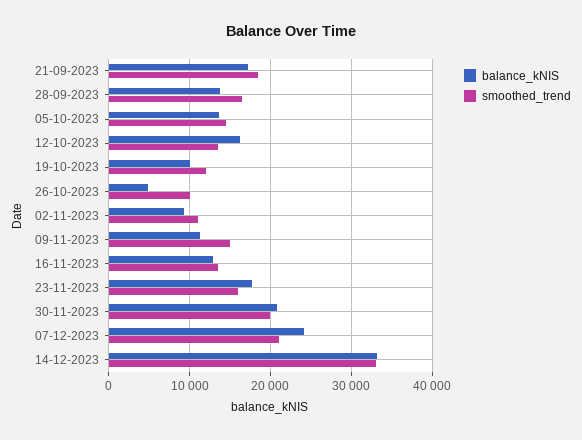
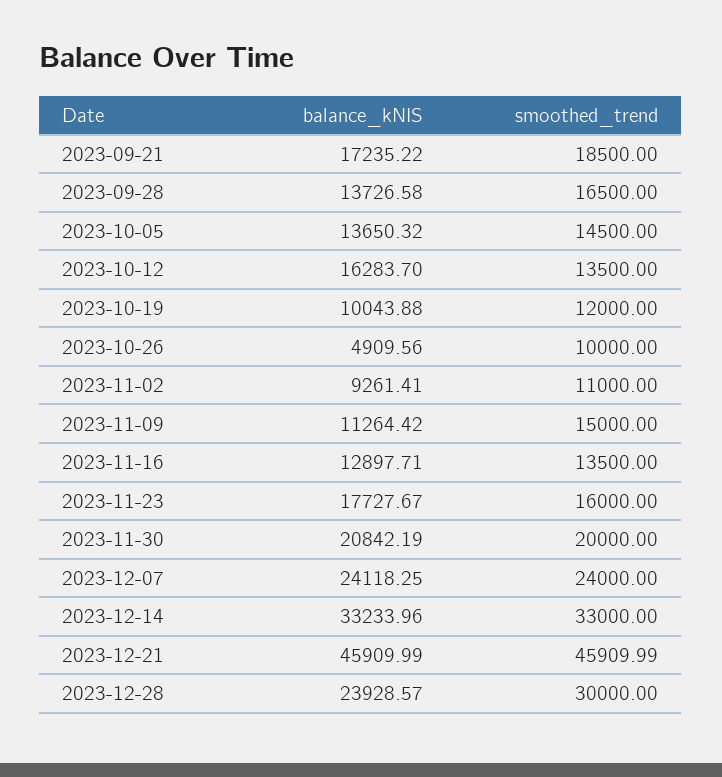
smoothed_trend, 07-12-2023: 21000 -> 24000
balance_kNIS, 2023-12-21: none -> 45909.99
smoothed_trend, 2023-12-21: none -> 45909.99
balance_kNIS, 2023-12-28: none -> 23928.57
smoothed_trend, 2023-12-28: none -> 30000

